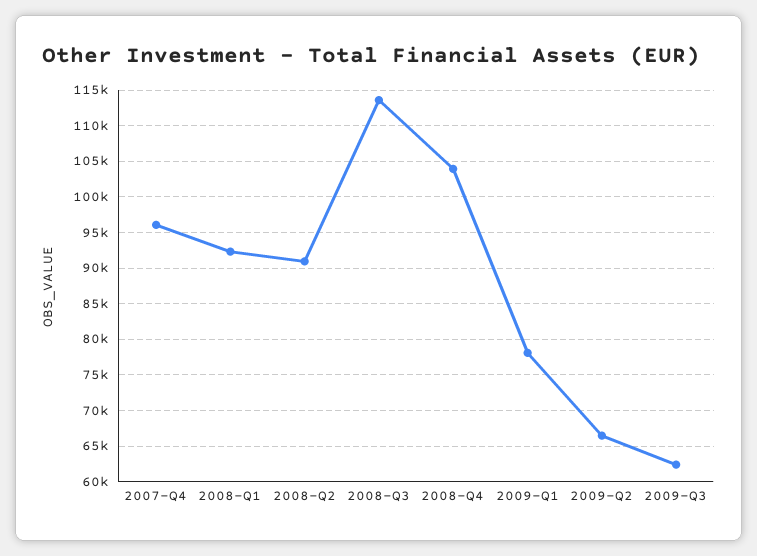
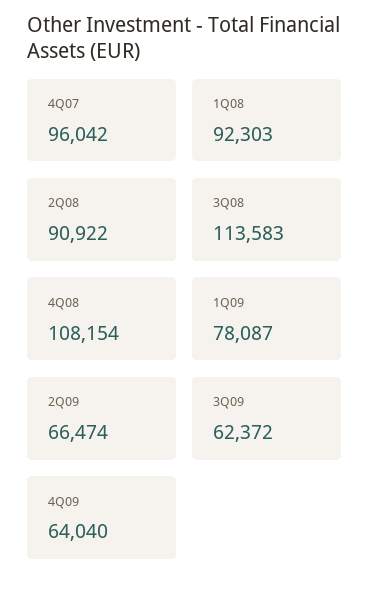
2008-Q4: 104000 -> 108154
4Q09: none -> 64040

